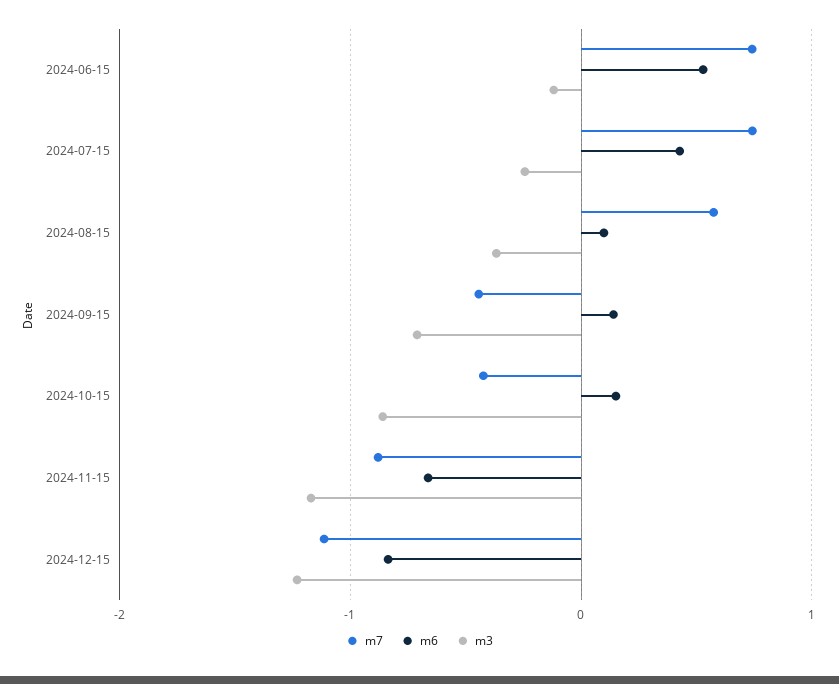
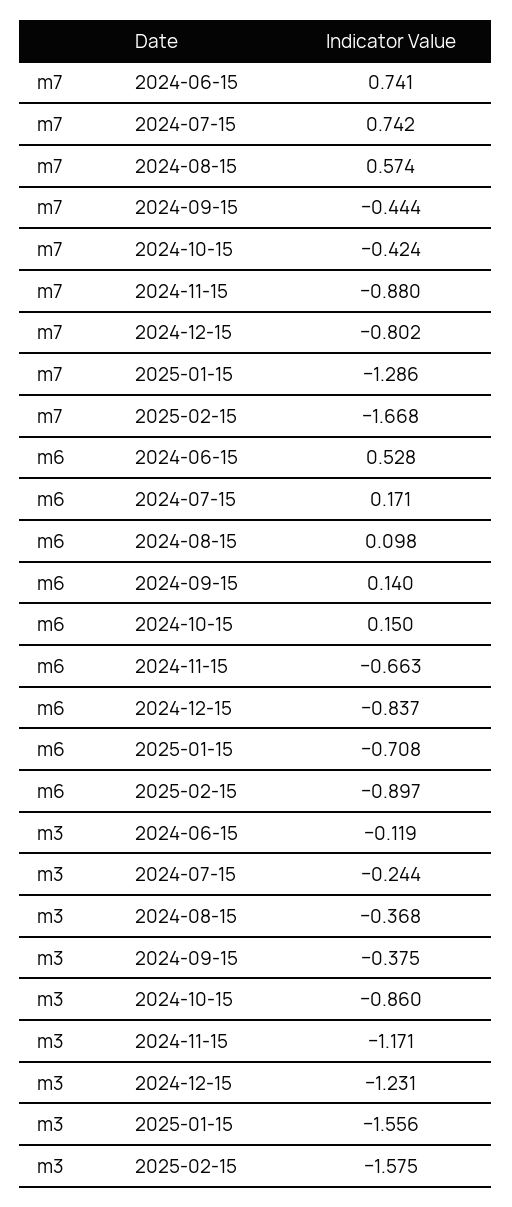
m6, 2024-07-15: 0.4 -> 0.171
m3, 2024-09-15: -0.7 -> -0.375
m7, 2024-12-15: -1.1 -> -0.802
m7, 2025-01-15: none -> -1.286
m7, 2025-02-15: none -> -1.668
m6, 2025-01-15: none -> -0.708
m6, 2025-02-15: none -> -0.897
m3, 2025-01-15: none -> -1.556
m3, 2025-02-15: none -> -1.575

